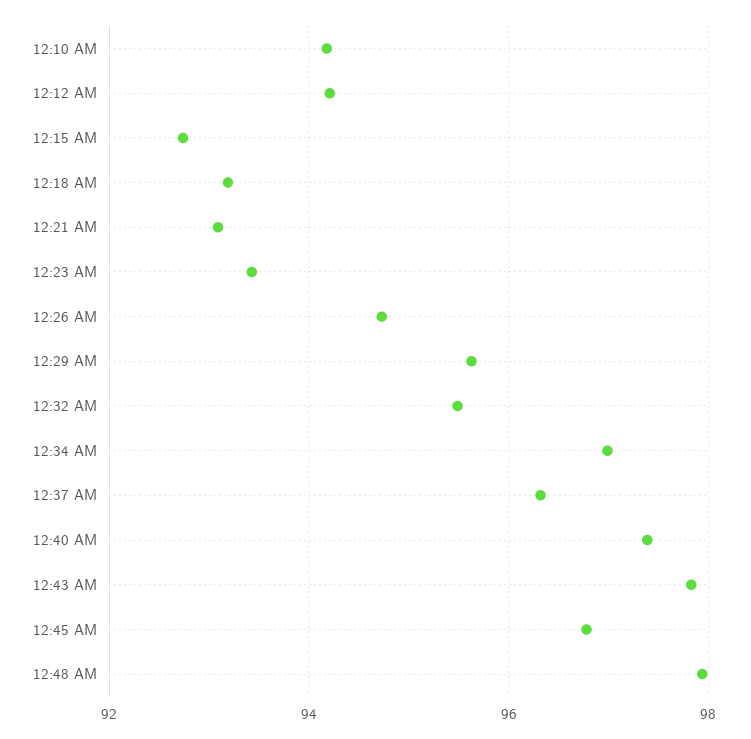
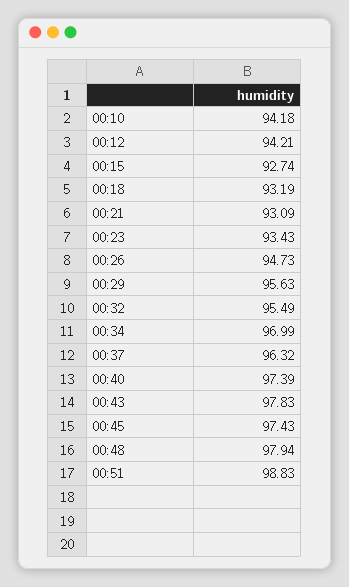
12:45 AM: 96.8 -> 97.43
00:51: none -> 98.83

